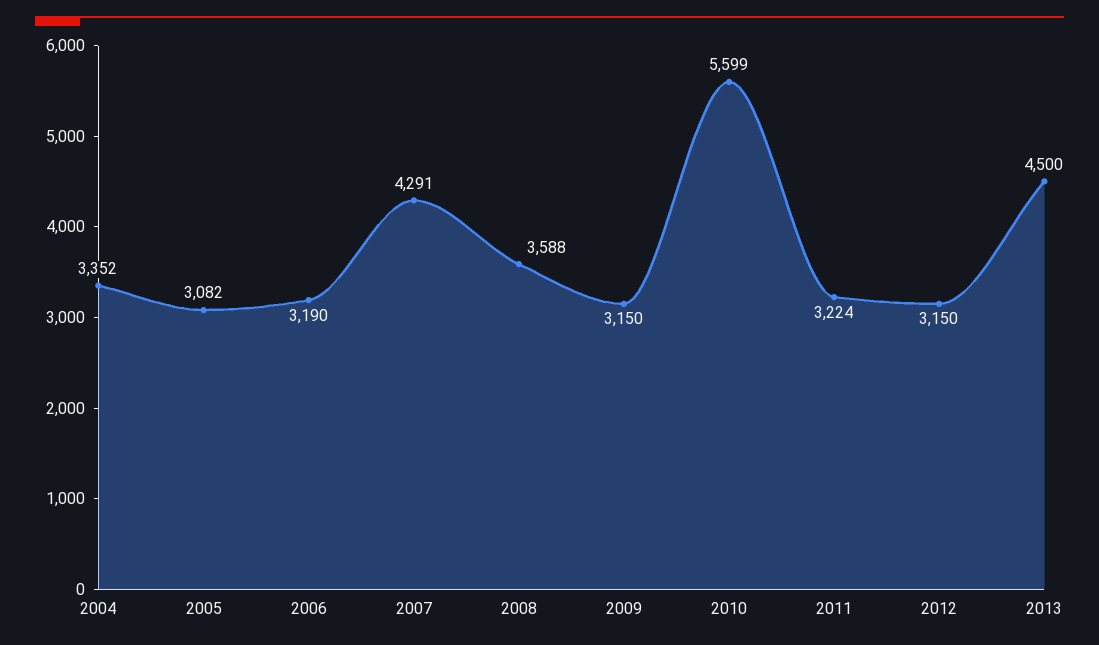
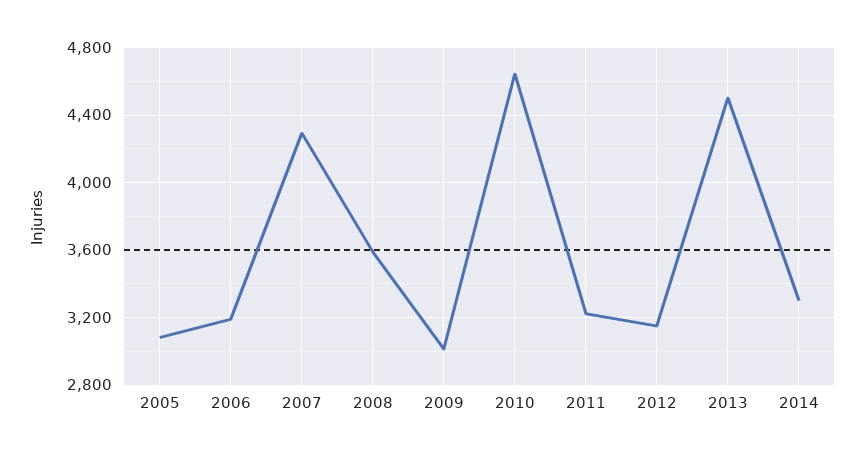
2004: 3352 -> none
2009: 3150 -> 3000
2010: 5599 -> 4650
2014: none -> 3300

